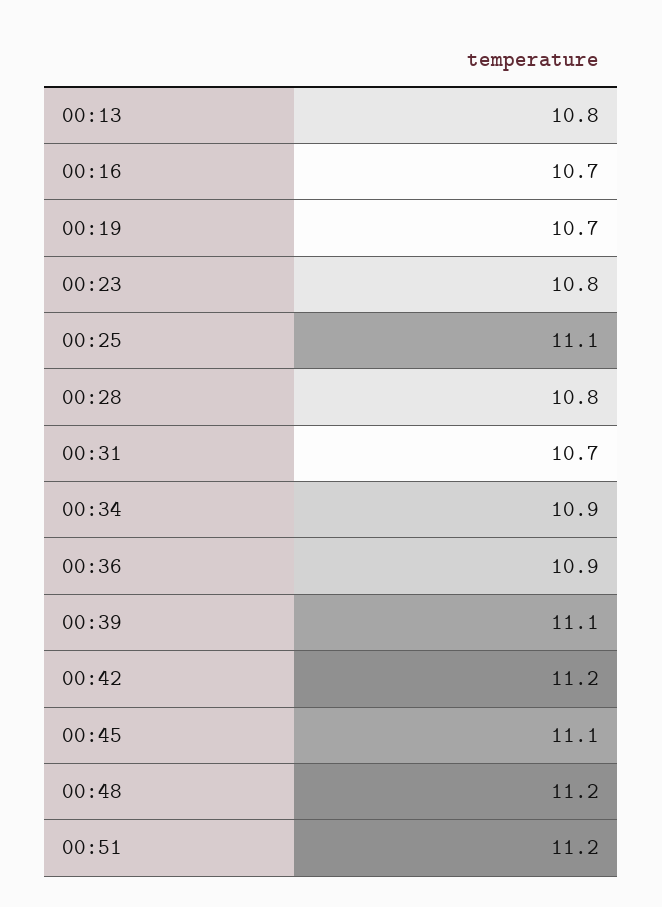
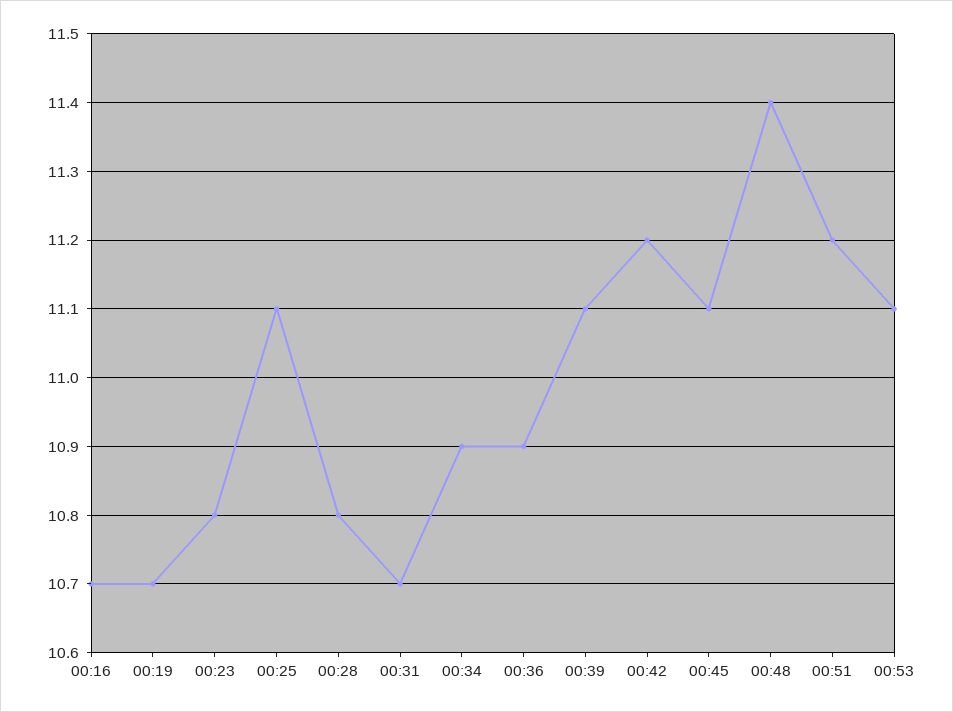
00:13: 10.8 -> none
00:48: 11.2 -> 11.4
00:53: none -> 11.1

